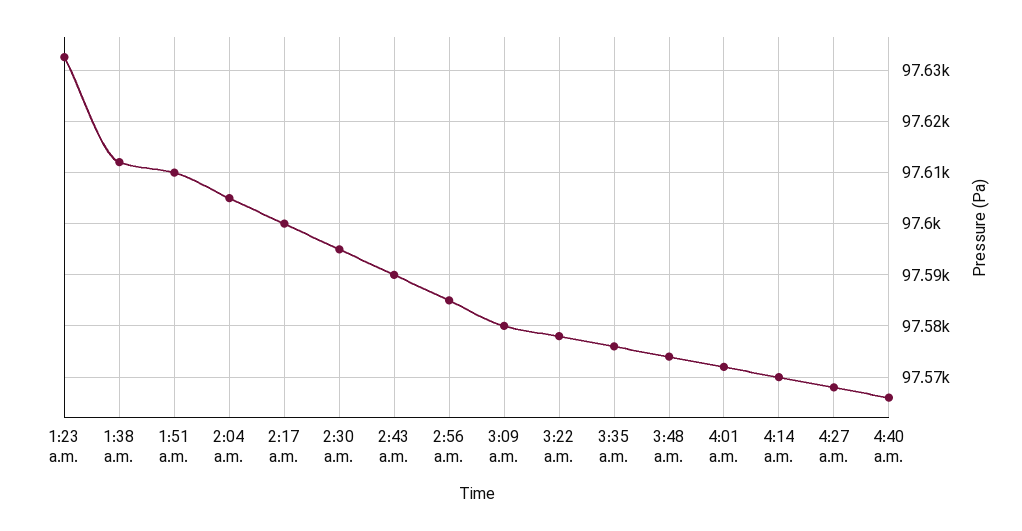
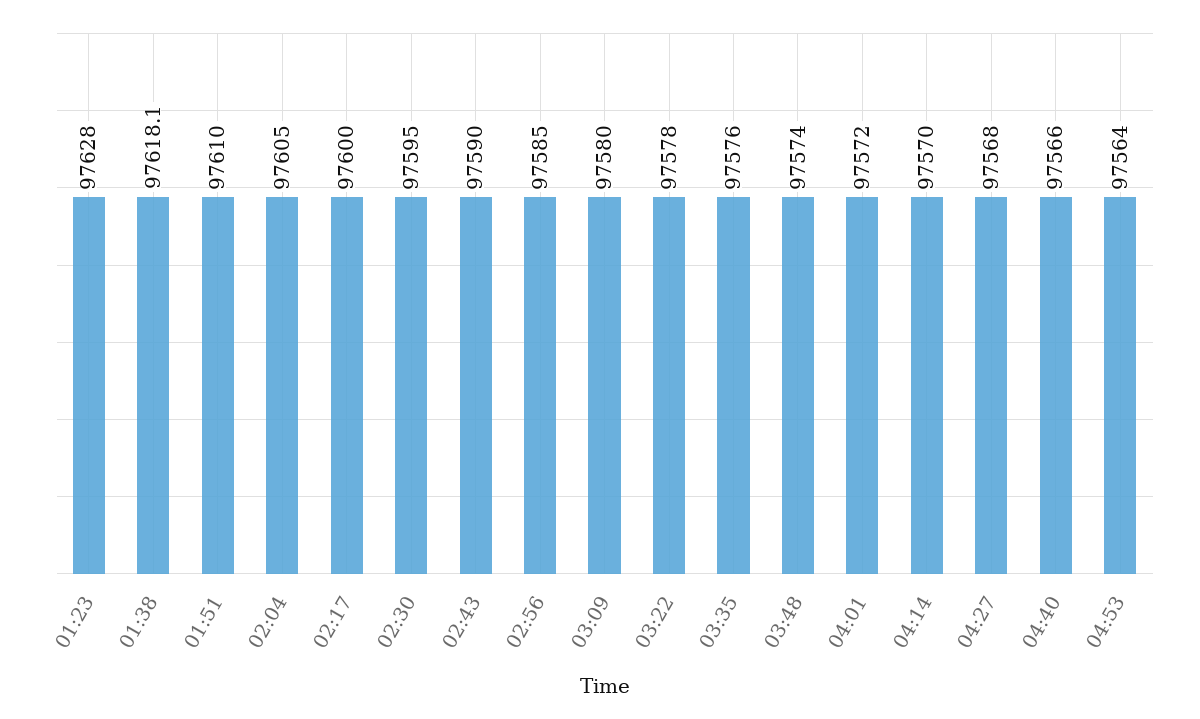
1:23 a.m.: 97632 -> 97628
1:38 a.m.: 97612 -> 97618.1
04:53: none -> 97564

